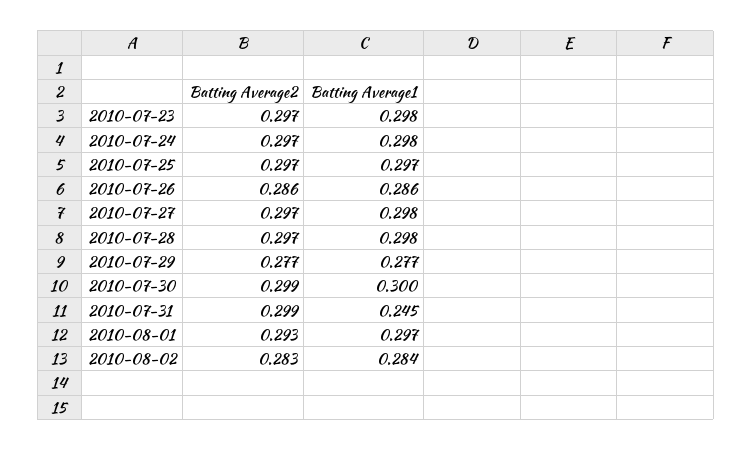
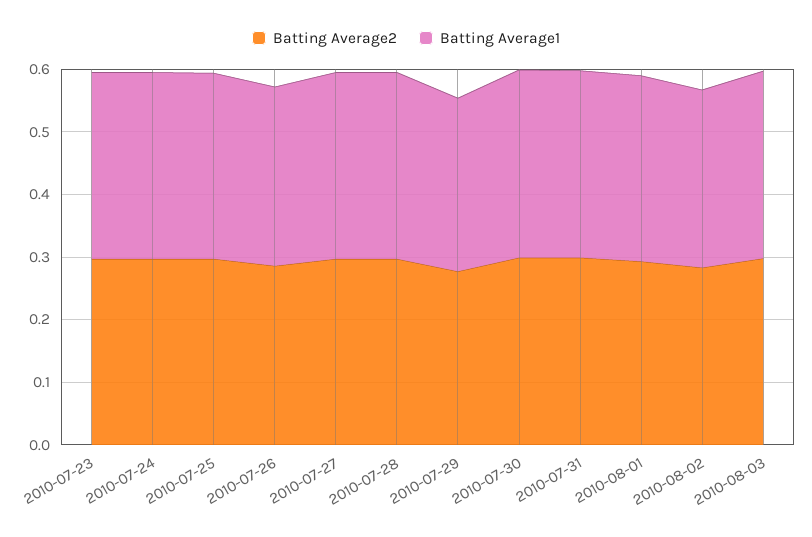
Batting Average1, 2010-07-31: 0.245 -> 0.3
Batting Average2, 2010-08-03: none -> 0.3
Batting Average1, 2010-08-03: none -> 0.3

